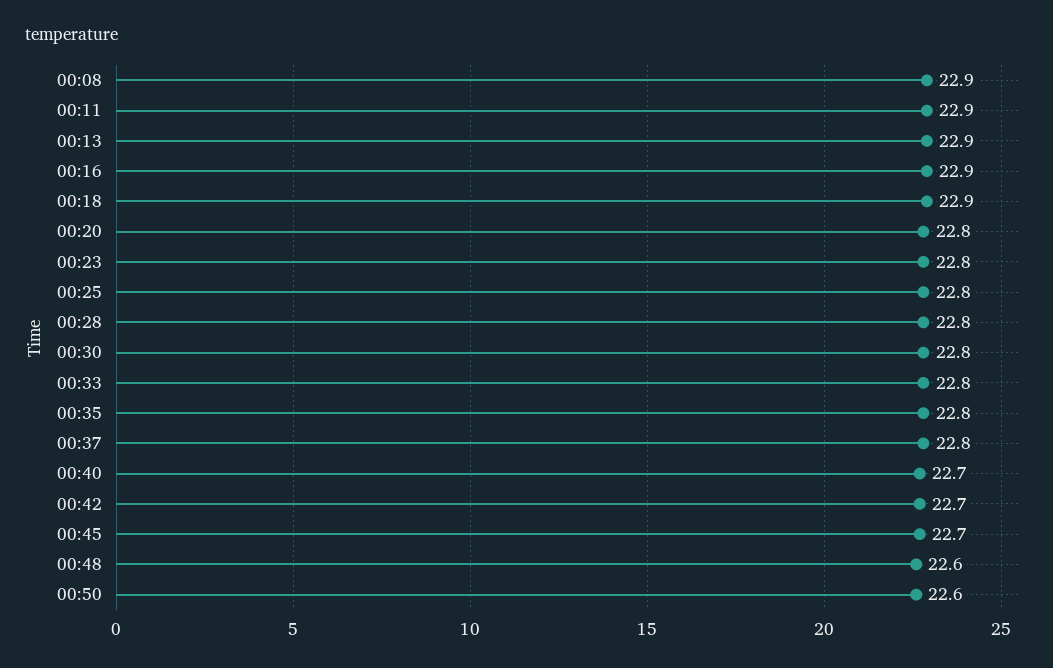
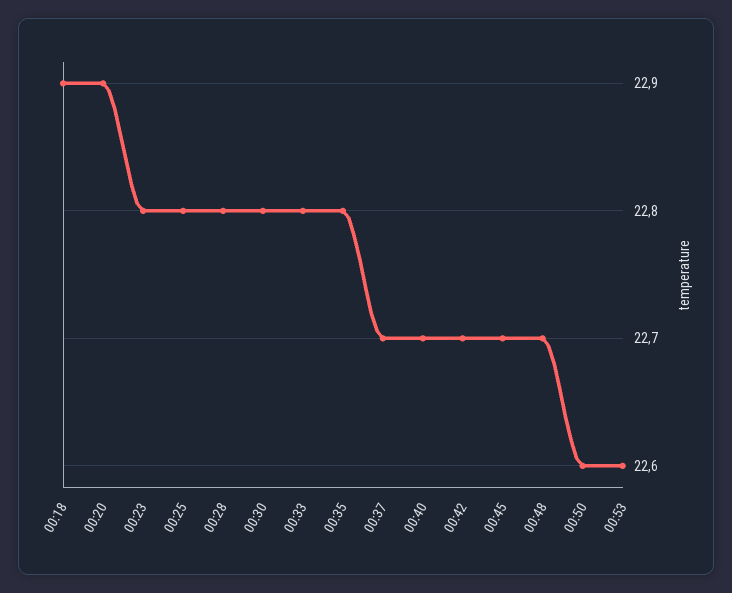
00:08: 22.9 -> none
00:11: 22.9 -> none
00:13: 22.9 -> none
00:16: 22.9 -> none
00:20: 22.8 -> 22.9
00:37: 22.8 -> 22.7
00:48: 22.6 -> 22.7
00:53: none -> 22.6

